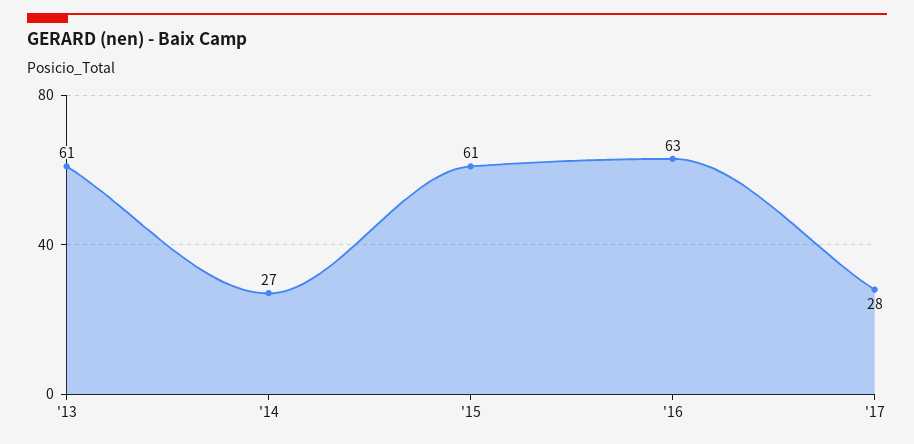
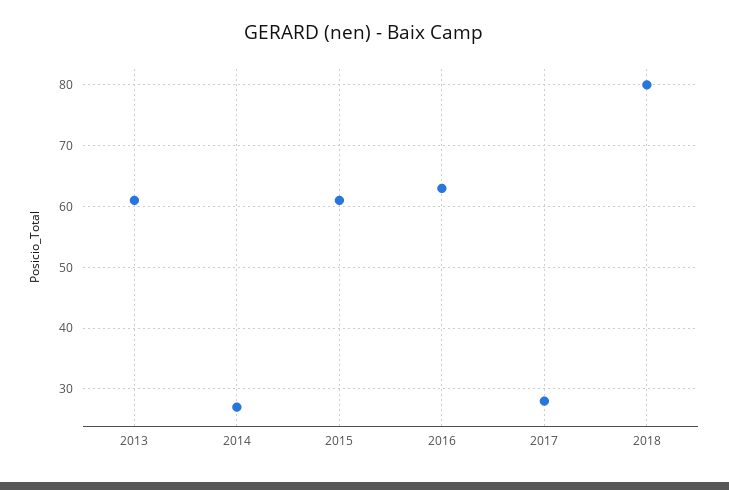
2018: none -> 80

